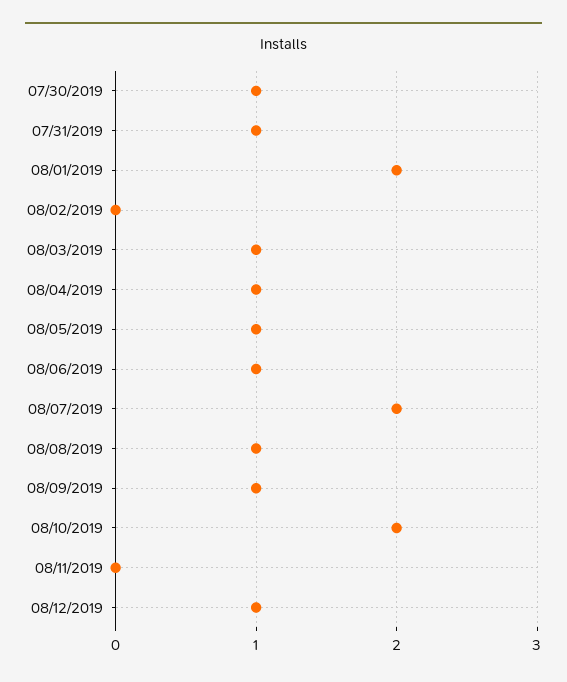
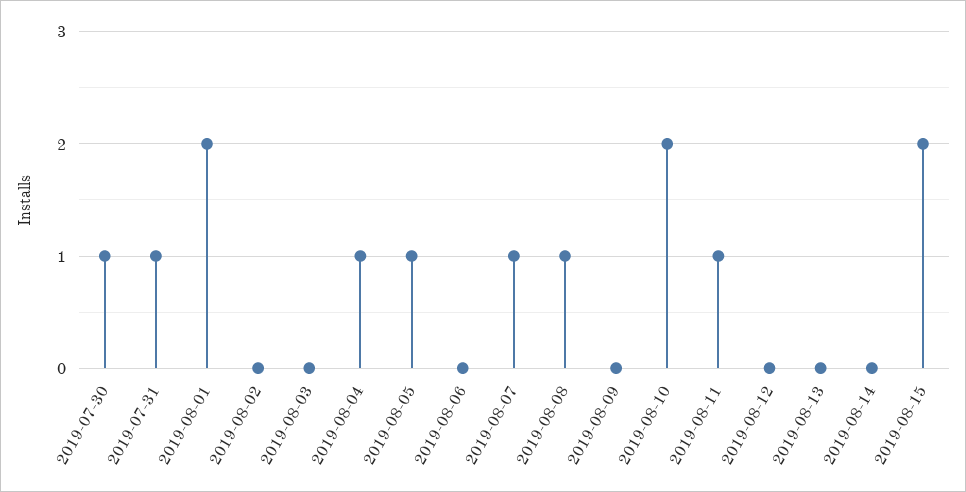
08/03/2019: 1 -> 0
08/06/2019: 1 -> 0
08/07/2019: 2 -> 1
08/09/2019: 1 -> 0
08/11/2019: 0 -> 1
08/12/2019: 1 -> 0
2019-08-13: none -> 0
2019-08-14: none -> 0
2019-08-15: none -> 2

